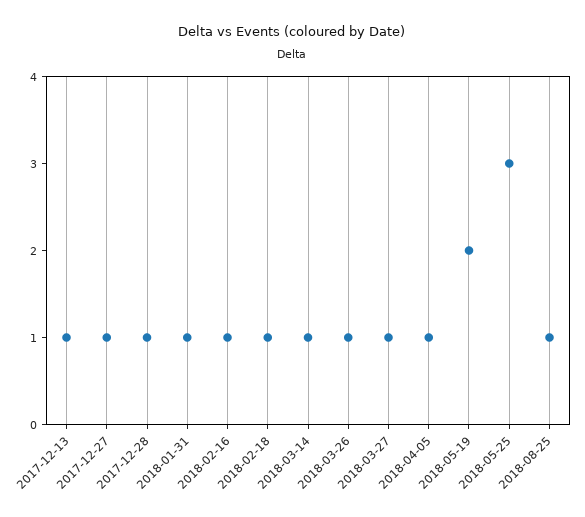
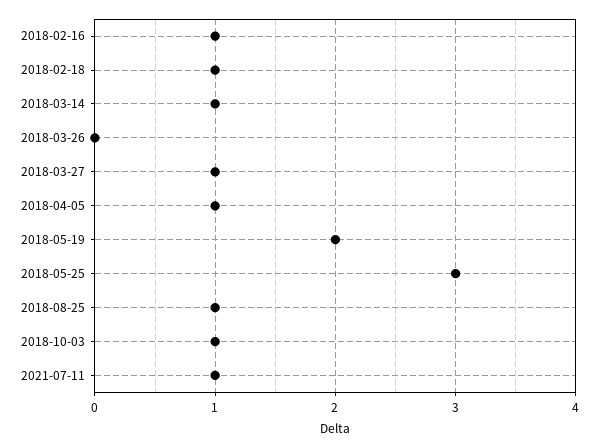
2017-12-13: 1 -> none
2017-12-27: 1 -> none
2017-12-28: 1 -> none
2018-01-31: 1 -> none
2018-03-26: 1 -> 0
2018-10-03: none -> 1
2021-07-11: none -> 1

